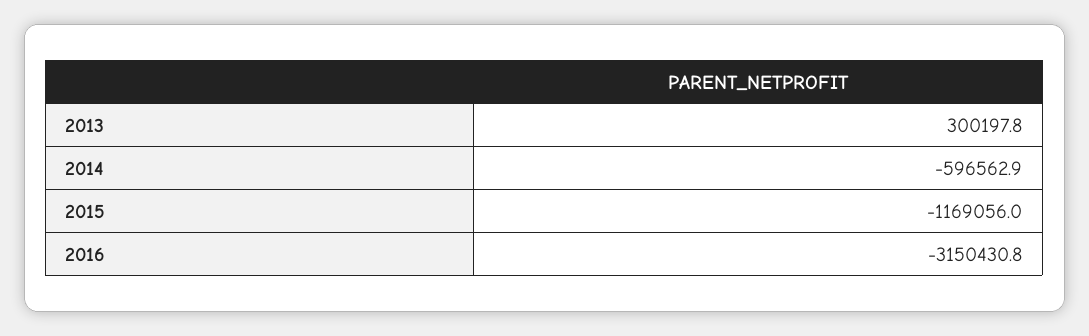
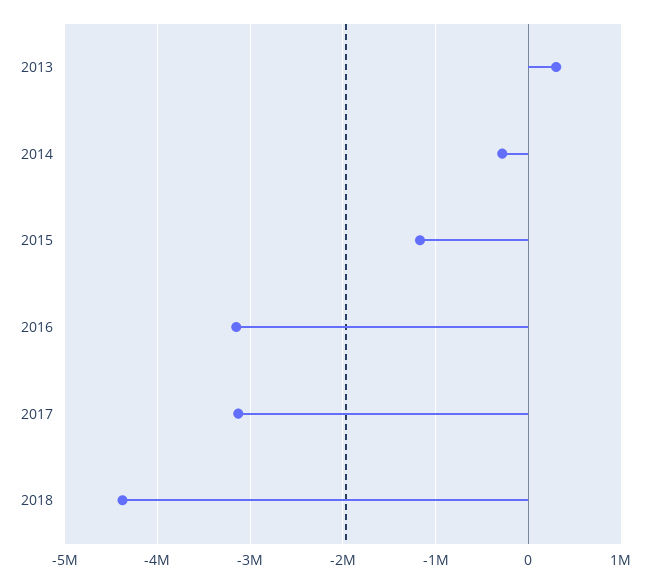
2014: -596562.9 -> -300000
2017: none -> -3100000
2018: none -> -4400000

